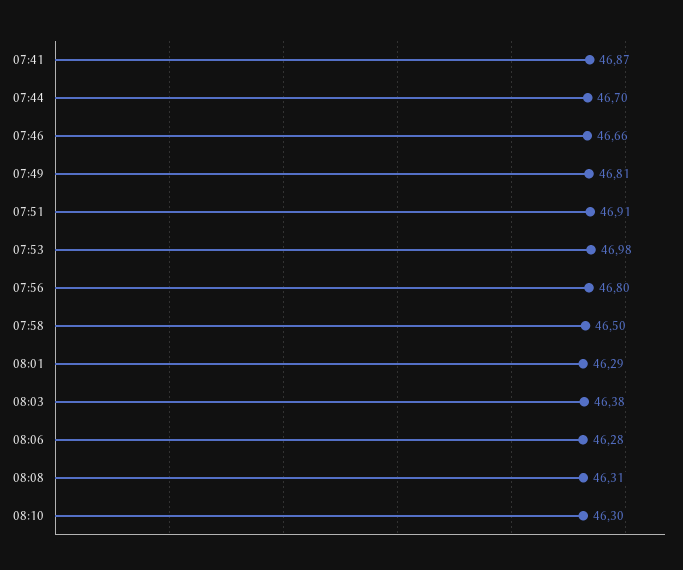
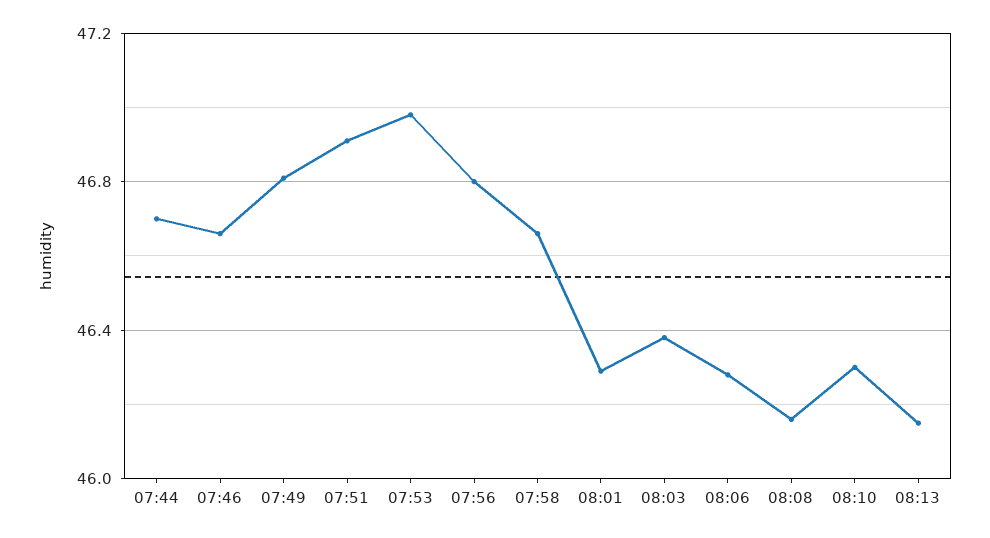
07:41: 46.87 -> none
07:58: 46.5 -> 46.65
08:08: 46.31 -> 46.15
08:13: none -> 46.15

